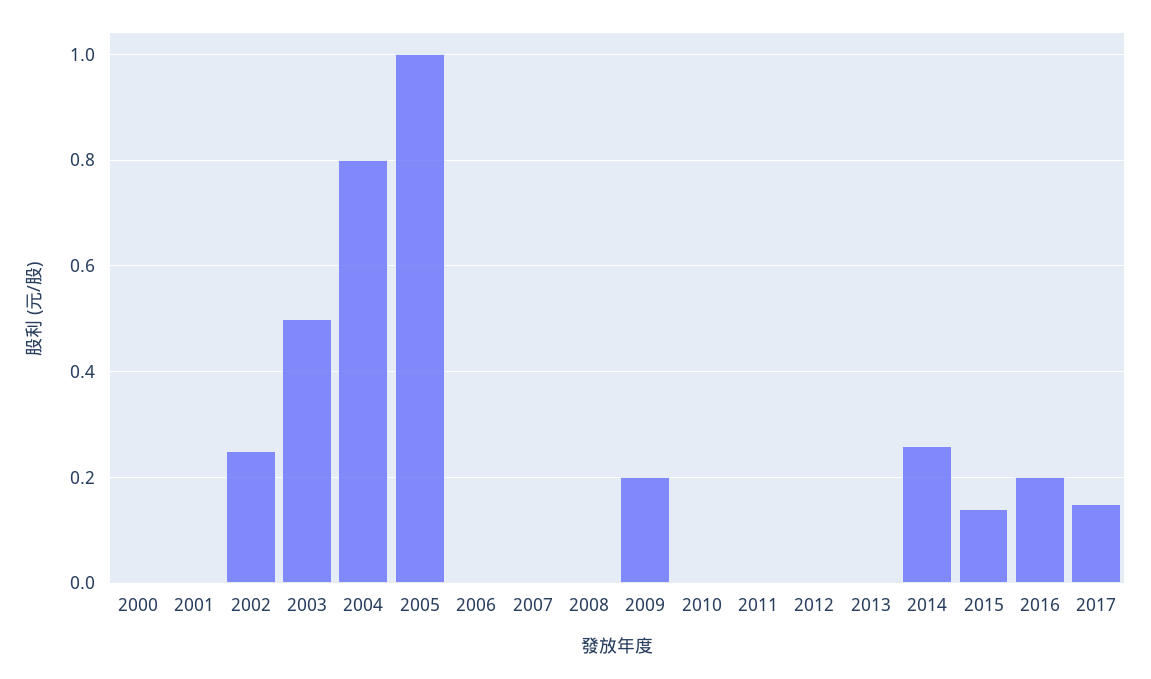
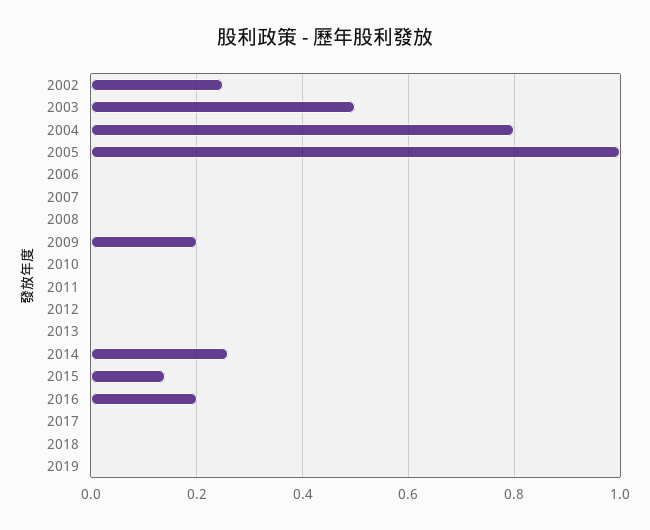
2000: 0 -> none
2001: 0 -> none
2017: 0.15 -> 0
2018: none -> 0
2019: none -> 0

